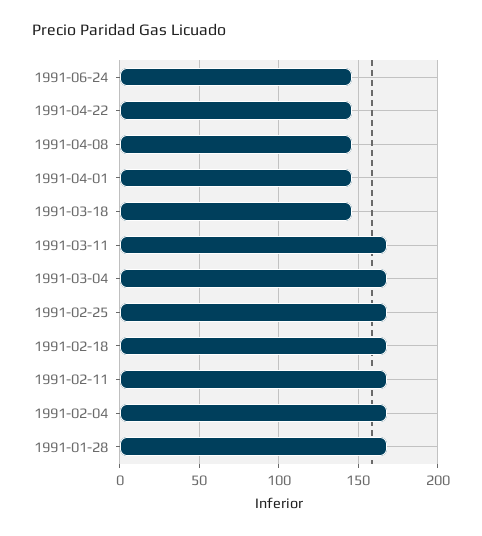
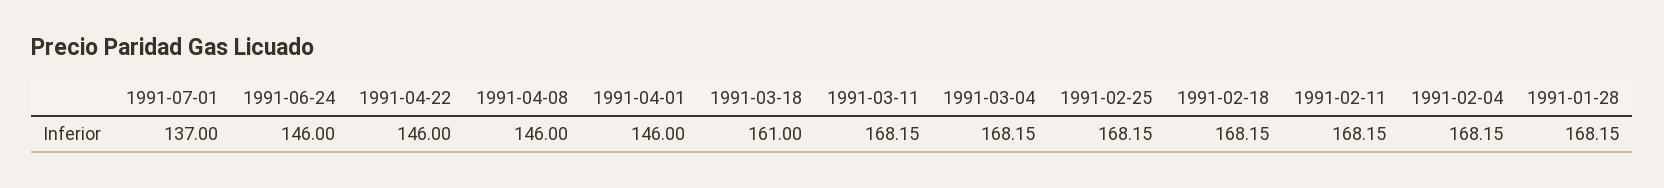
1991-03-18: 145 -> 161
1991-07-01: none -> 137

